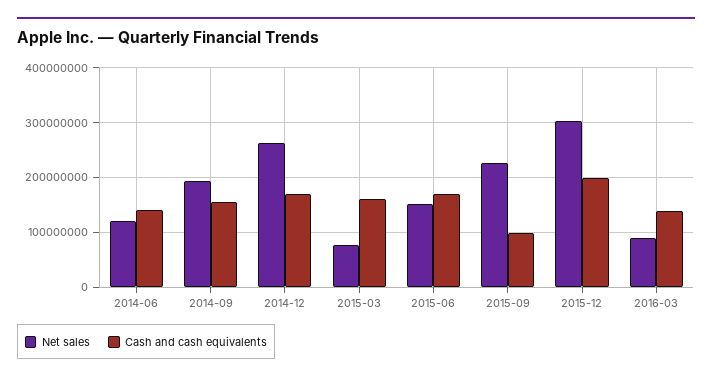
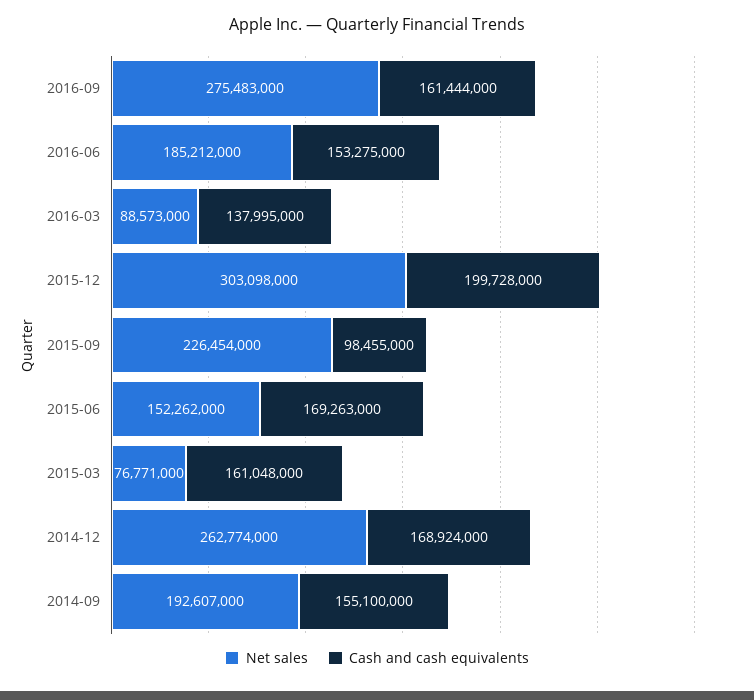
Net sales, 2014-06: 120000000 -> none
Cash and cash equivalents, 2014-06: 140000000 -> none
Net sales, 2016-09: none -> 275483000
Cash and cash equivalents, 2016-09: none -> 161444000
Net sales, 2016-06: none -> 185212000
Cash and cash equivalents, 2016-06: none -> 153275000

